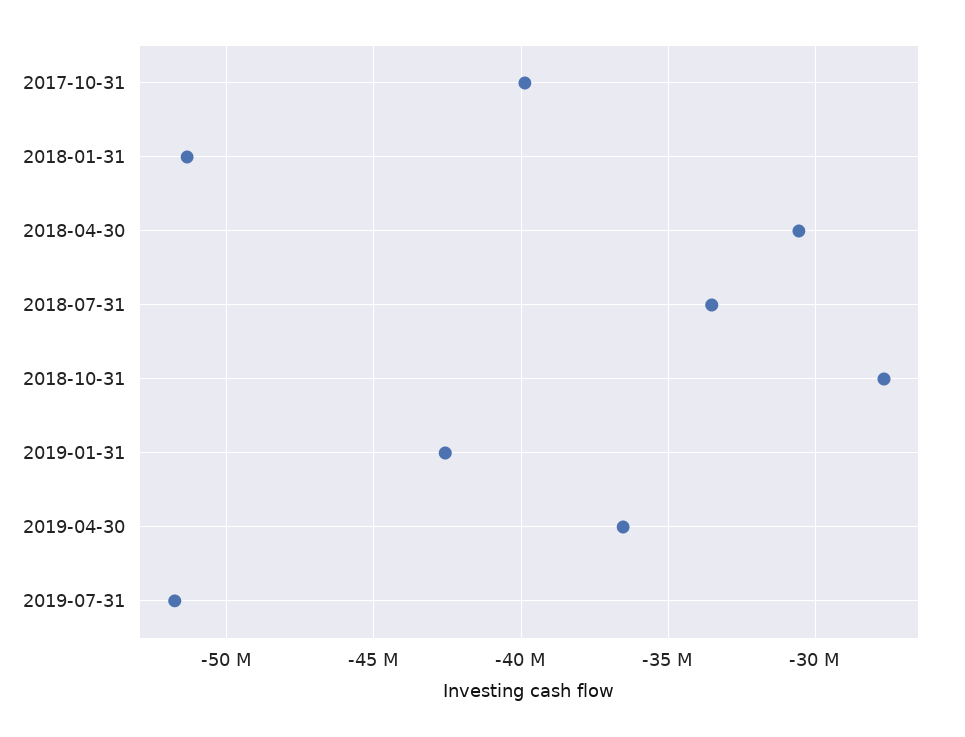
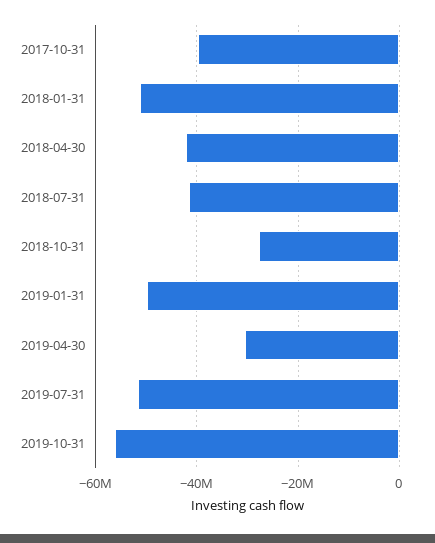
2018-04-30: -30500000 -> -42000000
2018-07-31: -33500000 -> -42000000
2019-01-31: -42500000 -> -50000000
2019-04-30: -36500000 -> -30000000
2019-10-31: none -> -56000000

